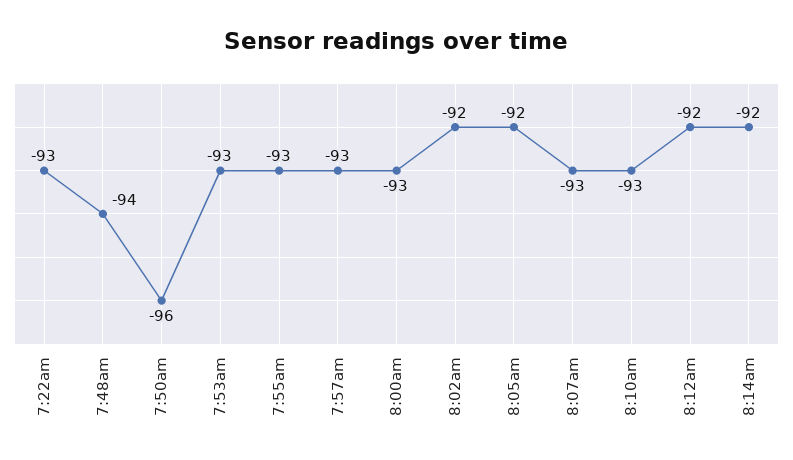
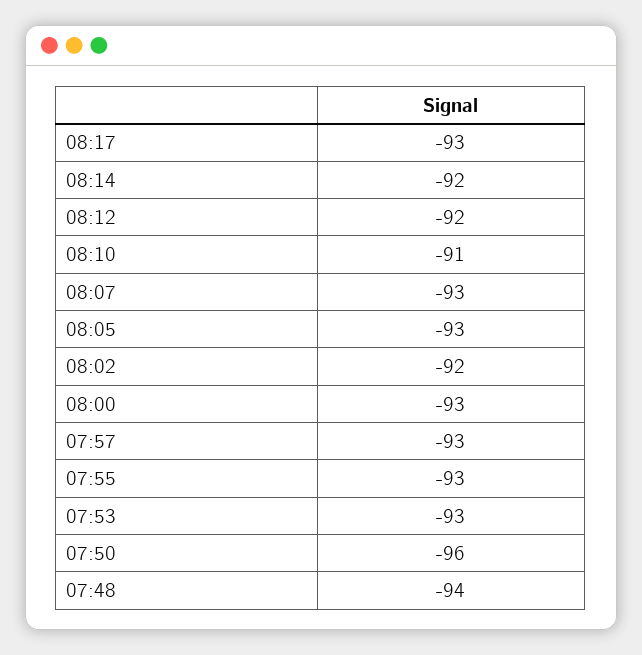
7:22am: -93 -> none
8:05am: -92 -> -93
8:10am: -93 -> -91
08:17: none -> -93

